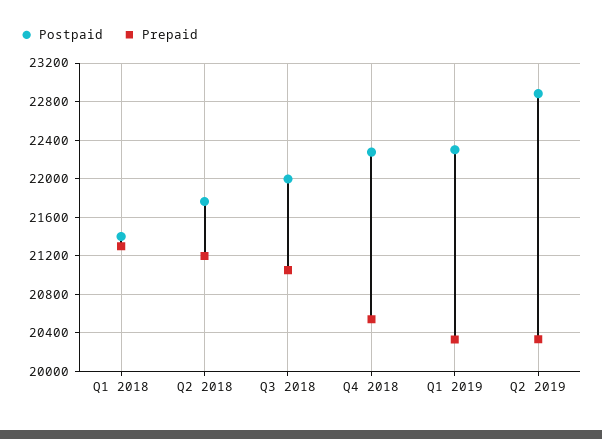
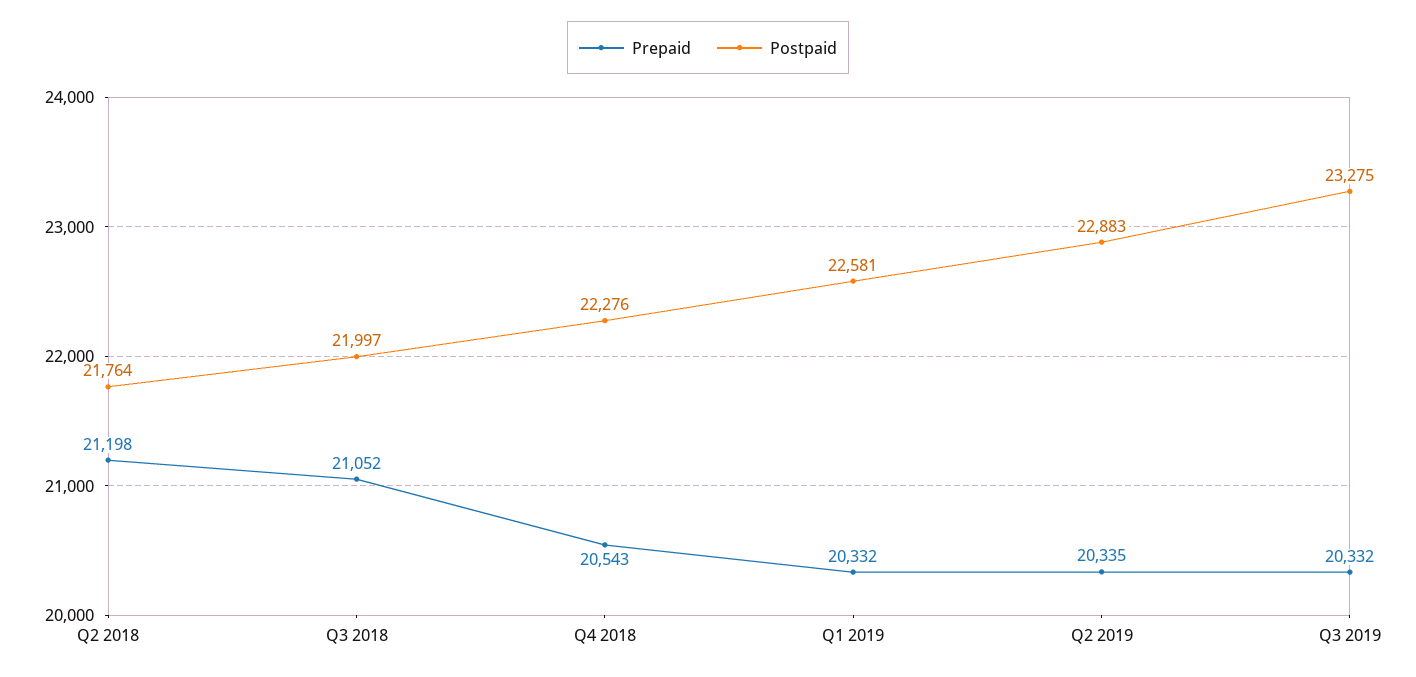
Postpaid, Q1 2018: 21400 -> none
Prepaid, Q1 2018: 21300 -> none
Postpaid, Q1 2019: 22300 -> 22581
Prepaid, Q3 2019: none -> 20332
Postpaid, Q3 2019: none -> 23275

